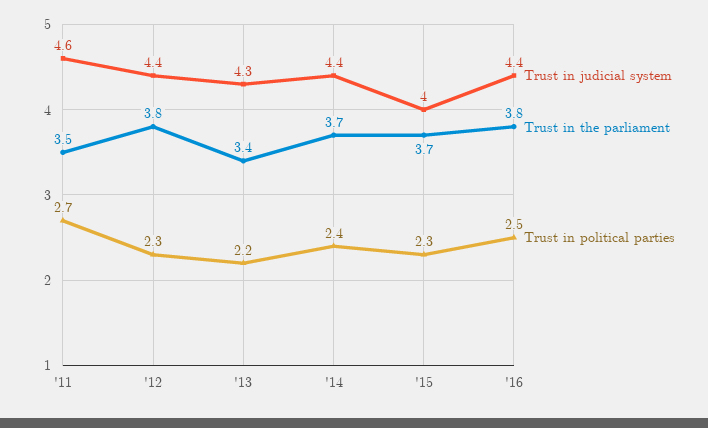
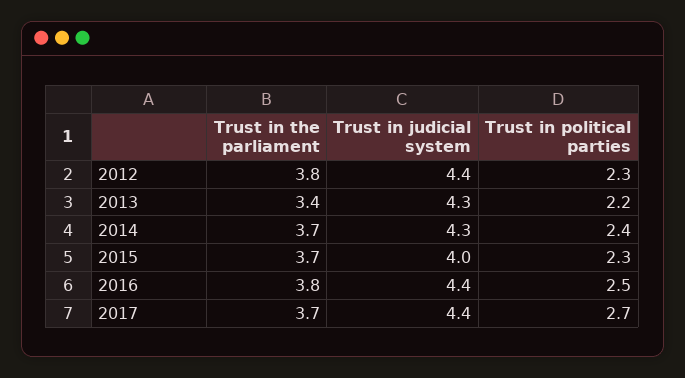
Trust in judicial system, '11: 4.6 -> none
Trust in the parliament, '11: 3.5 -> none
Trust in political parties, '11: 2.7 -> none
Trust in judicial system, '14: 4.4 -> 4.3
Trust in the parliament, 2017: none -> 3.7
Trust in judicial system, 2017: none -> 4.4
Trust in political parties, 2017: none -> 2.7

